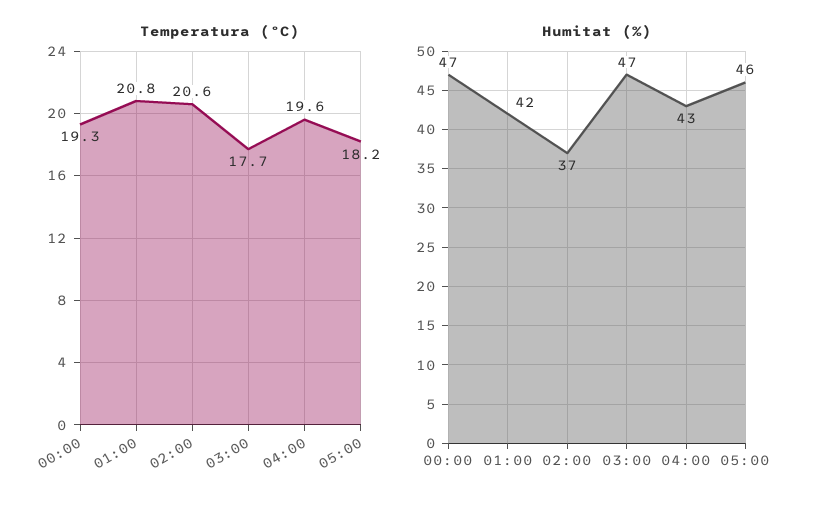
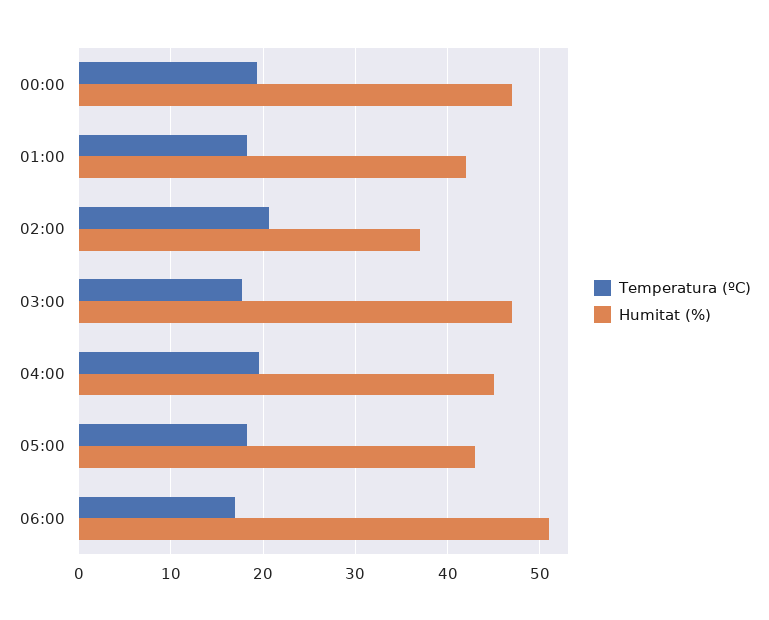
Temperatura (ºC), 01:00: 20.8 -> 18
Humitat (%), 04:00: 43 -> 45
Humitat (%), 05:00: 46 -> 43
Temperatura (ºC), 06:00: none -> 17
Humitat (%), 06:00: none -> 51

